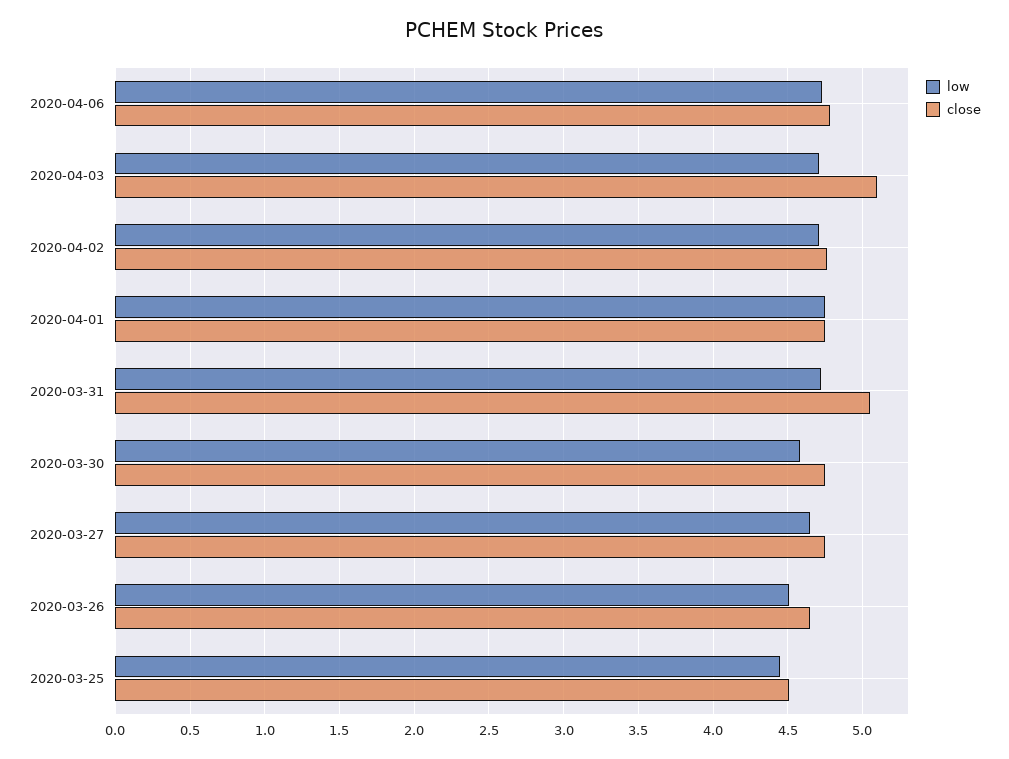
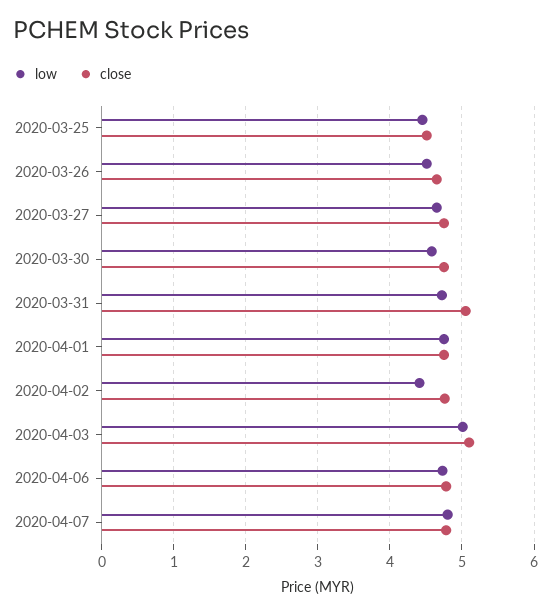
low, 2020-04-03: 4.7 -> 5
low, 2020-04-02: 4.7 -> 4.4
low, 2020-04-07: none -> 4.8
close, 2020-04-07: none -> 4.8

